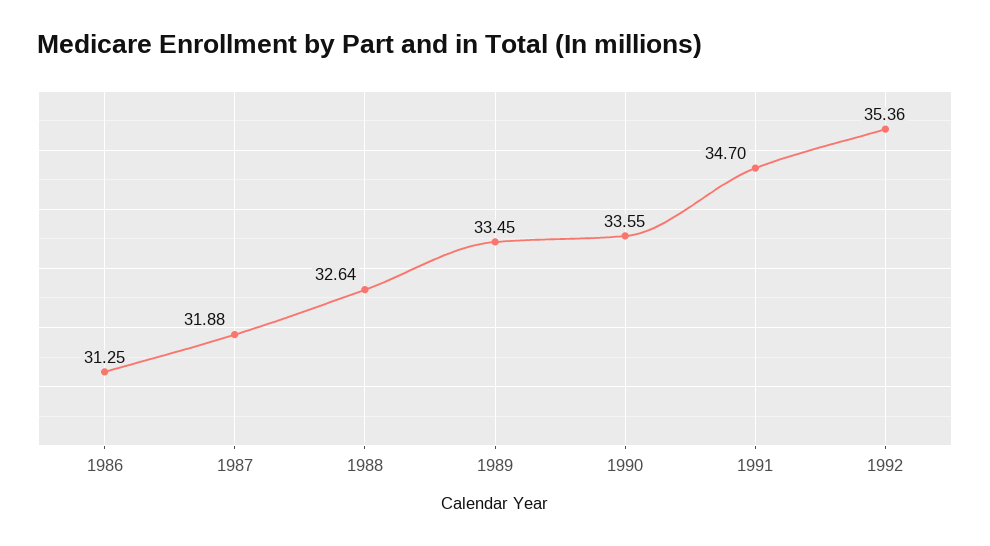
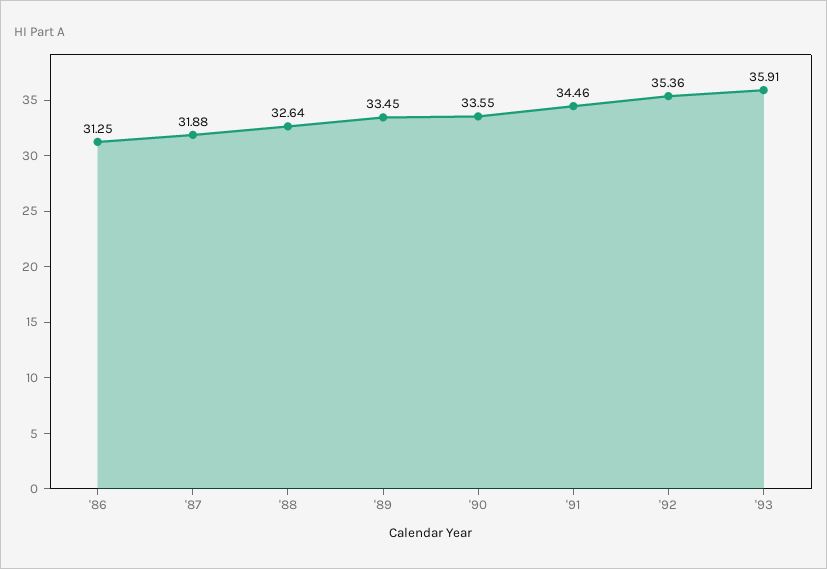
1991: 34.7 -> 34.46
'93: none -> 35.91

